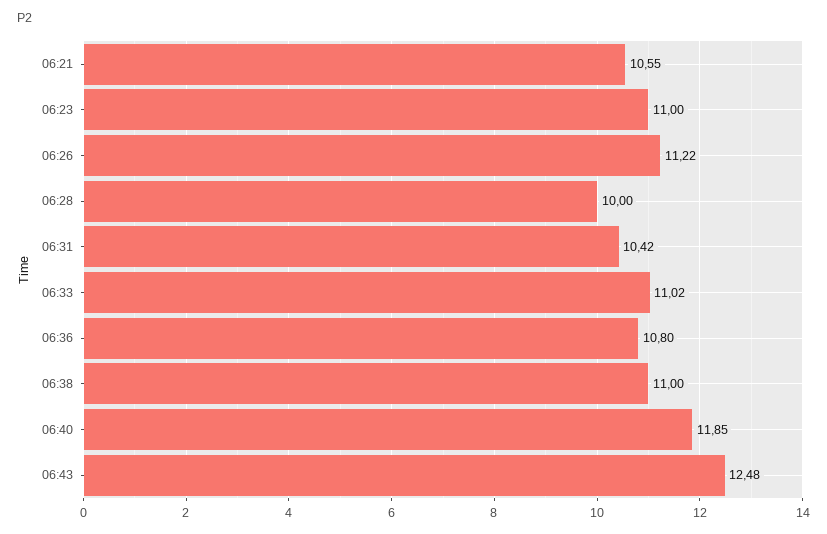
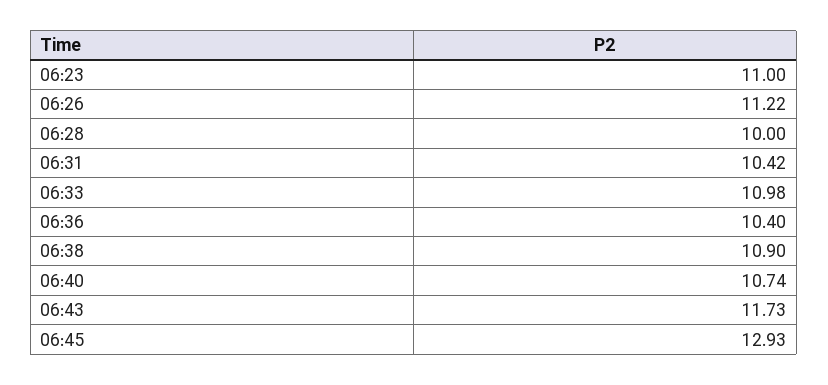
06:21: 10.55 -> none
06:33: 11.02 -> 10.98
06:36: 10.8 -> 10.4
06:38: 11 -> 10.9
06:40: 11.85 -> 10.74
06:43: 12.48 -> 11.73
06:45: none -> 12.93

